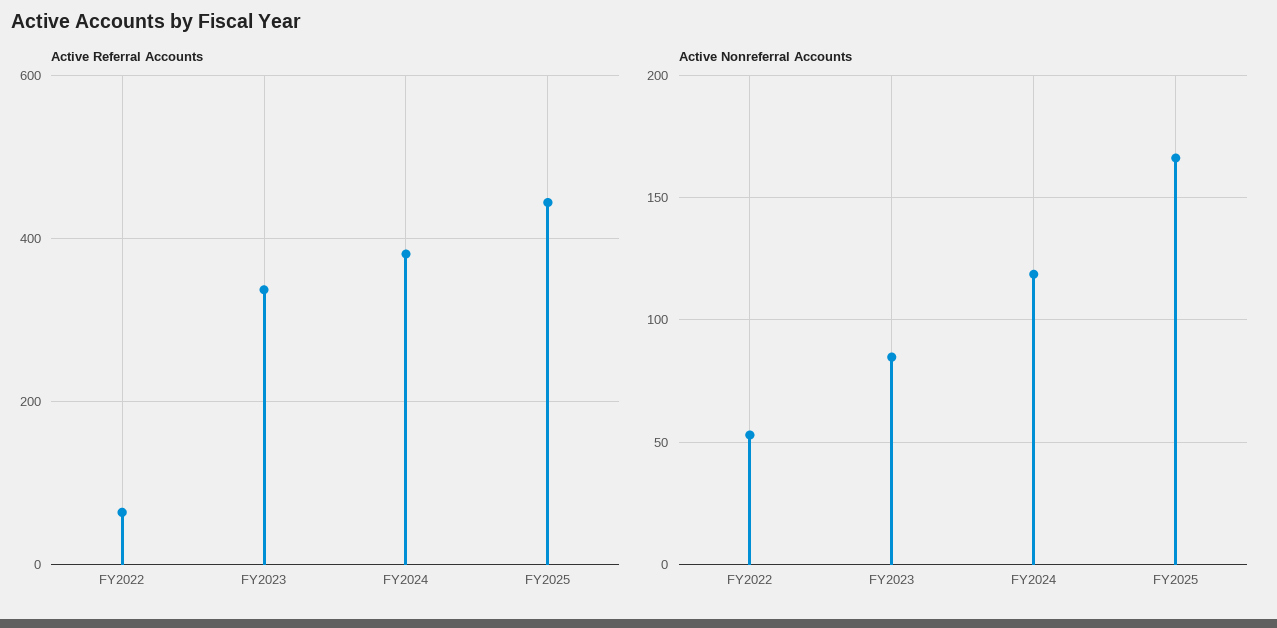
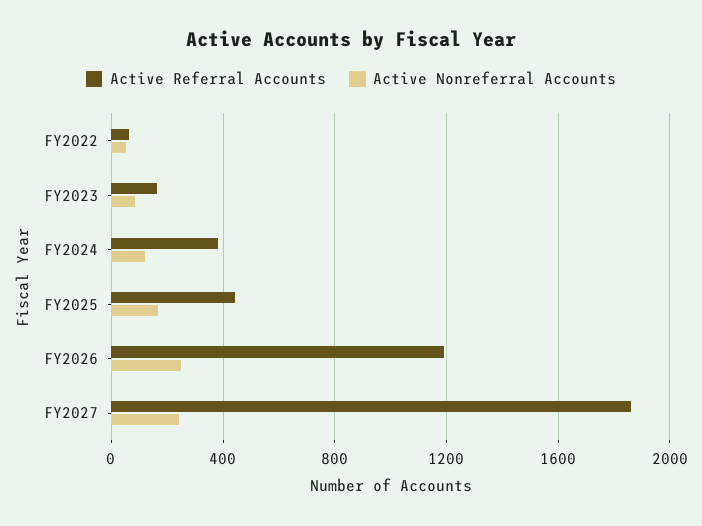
Active Referral Accounts, FY2023: 340 -> 150
Active Referral Accounts, FY2026: none -> 1200
Active Nonreferral Accounts, FY2026: none -> 250
Active Referral Accounts, FY2027: none -> 1850
Active Nonreferral Accounts, FY2027: none -> 250

